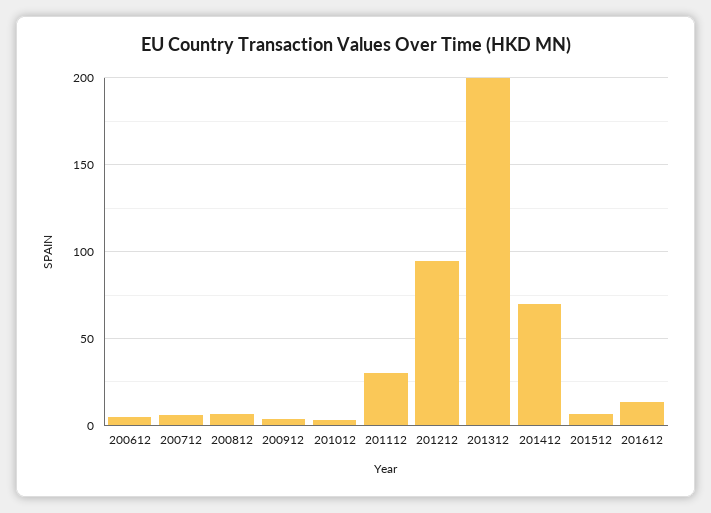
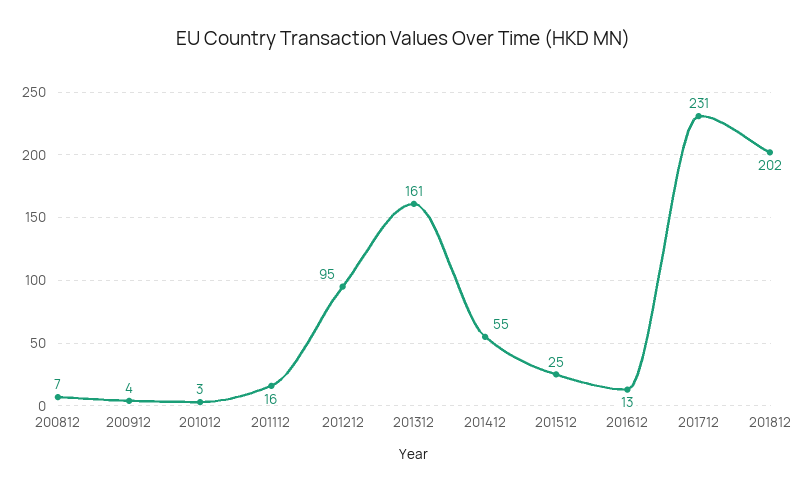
200612: 5 -> none
200712: 5 -> none
201112: 30 -> 16
201312: 200 -> 161
201412: 70 -> 55
201512: 5 -> 25
201712: none -> 231
201812: none -> 202

